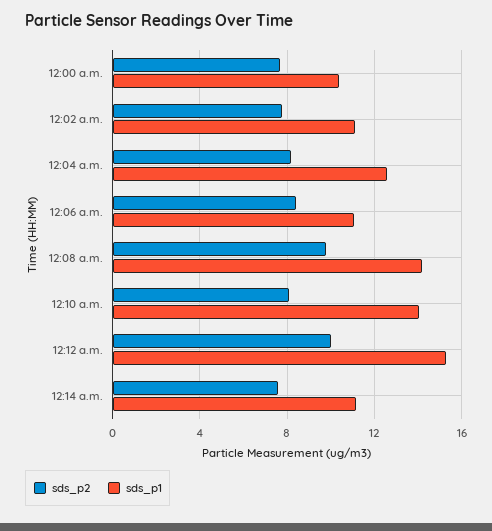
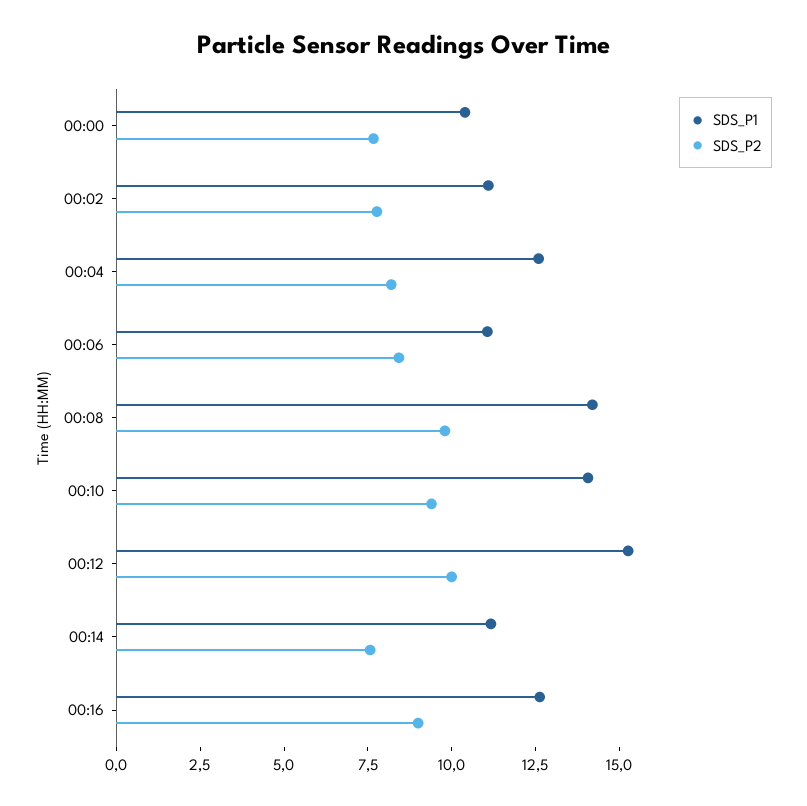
sds_p2, 12:10 a.m.: 8 -> 9.5
sds_p1, 00:16: none -> 12.5
sds_p2, 00:16: none -> 9

